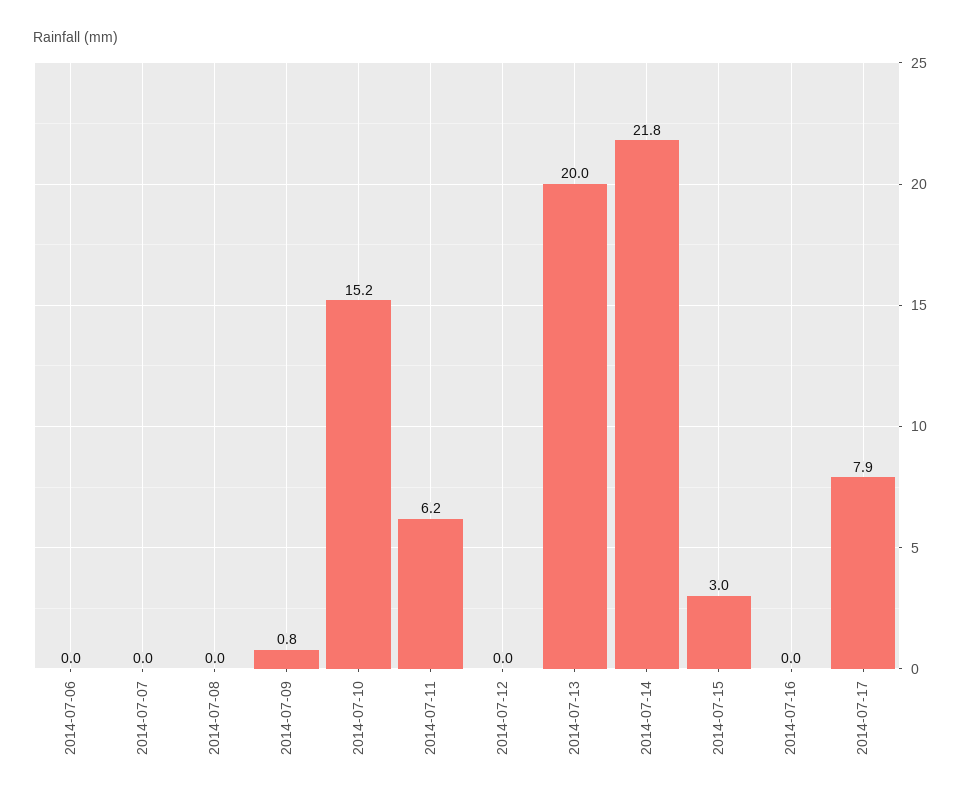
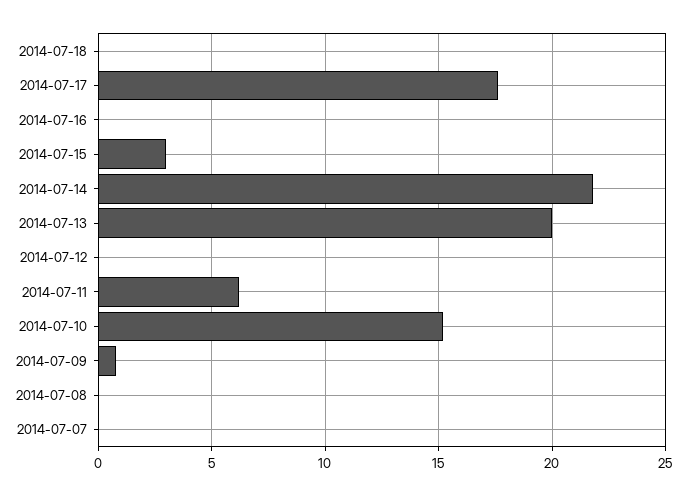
2014-07-06: 0 -> none
2014-07-17: 7.9 -> 17.5
2014-07-18: none -> 0

